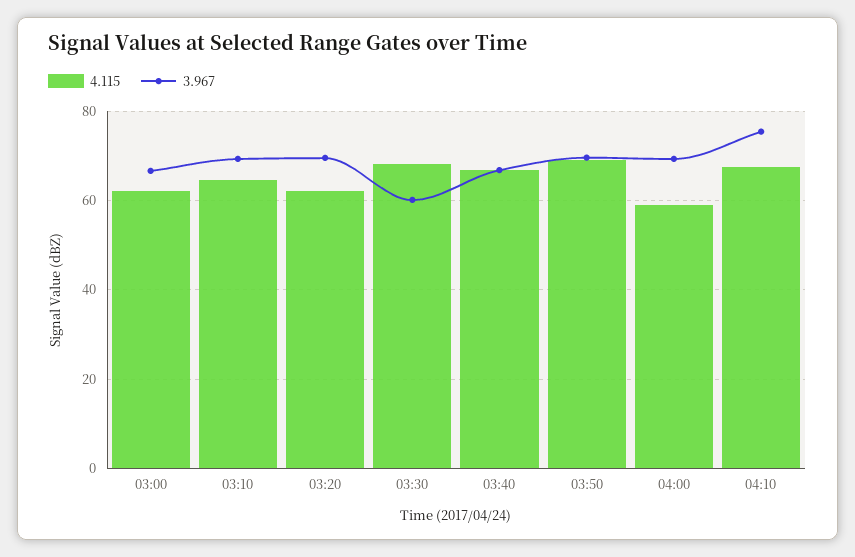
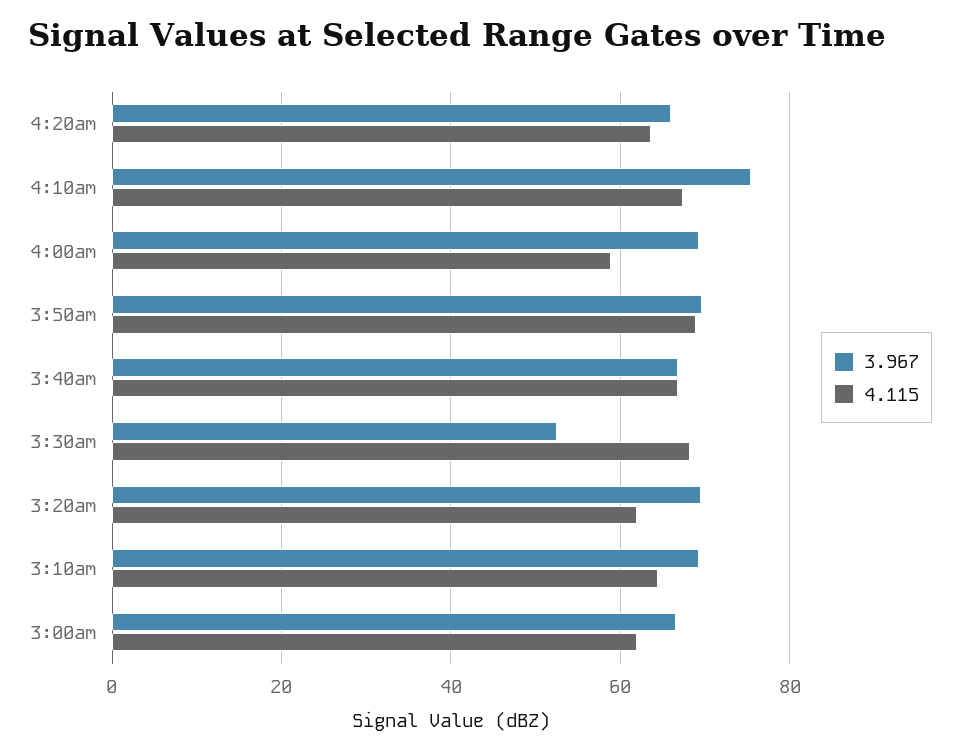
3.967, 03:30: 60 -> 52
3.967, 4:20am: none -> 66
4.115, 4:20am: none -> 64

